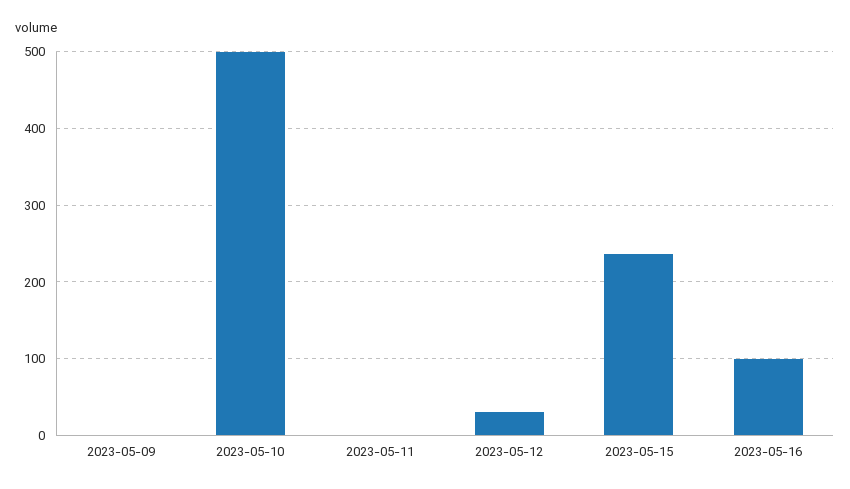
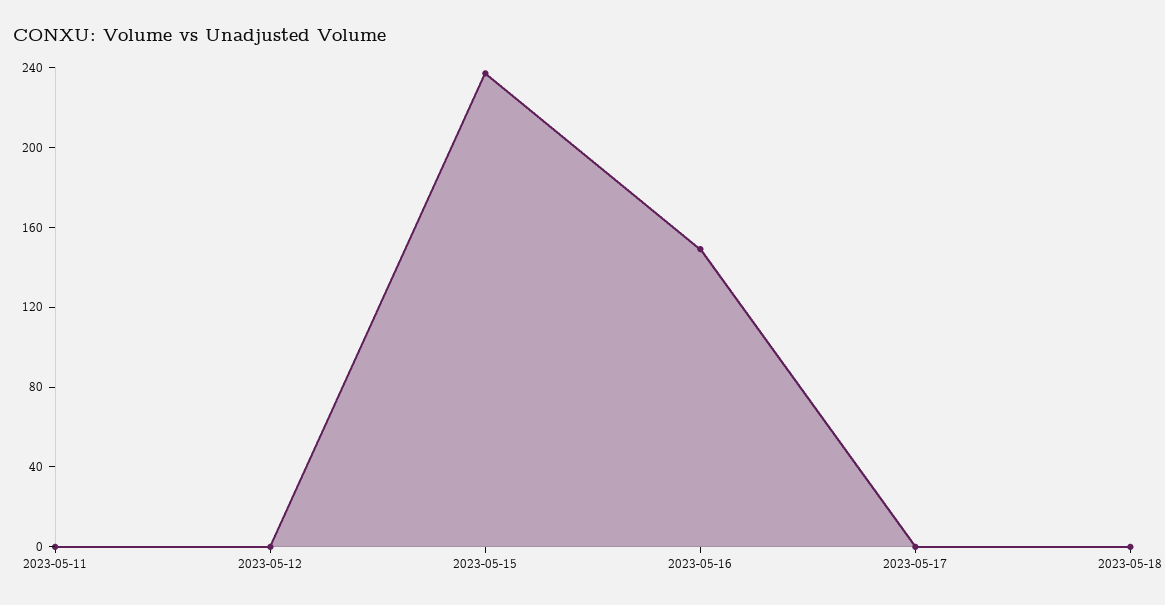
2023-05-09: 0 -> none
2023-05-10: 500 -> none
2023-05-12: 30 -> 0
2023-05-16: 100 -> 150
2023-05-17: none -> 0
2023-05-18: none -> 0

